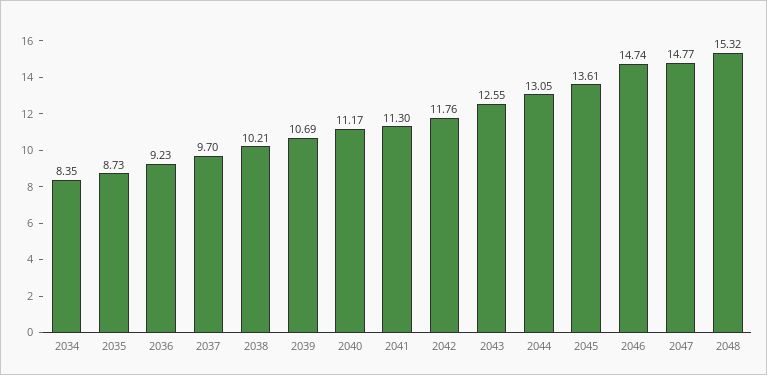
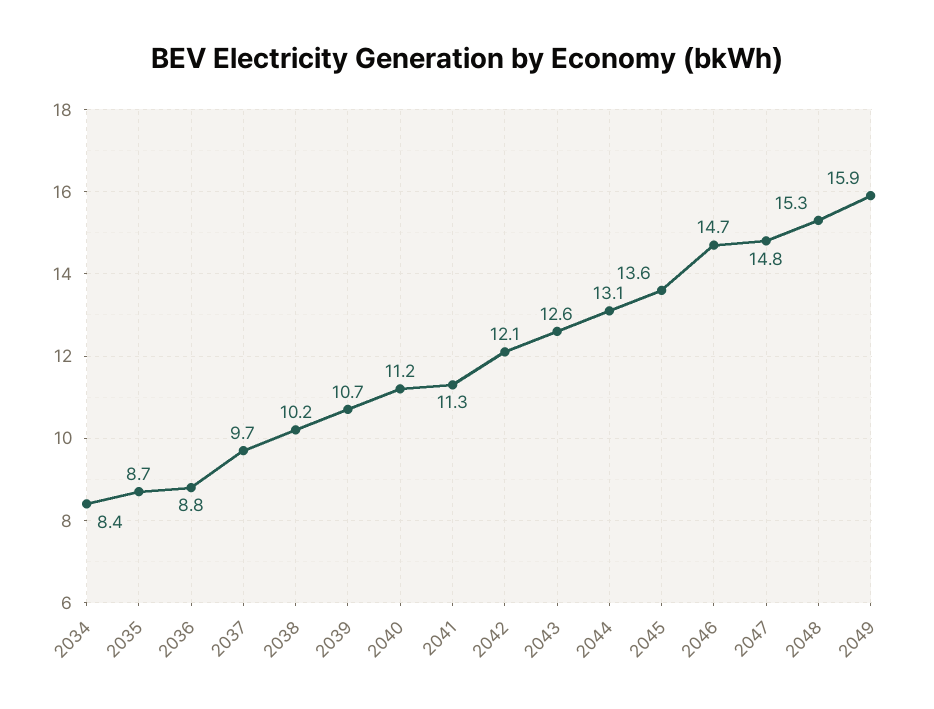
2036: 9.23 -> 8.8
2042: 11.76 -> 12.1
2049: none -> 15.9

